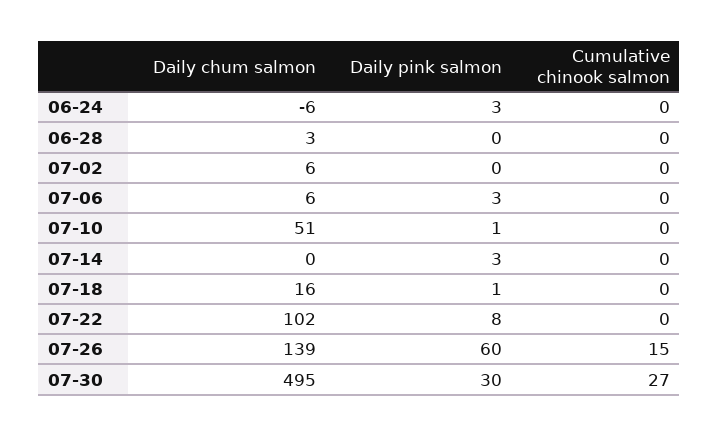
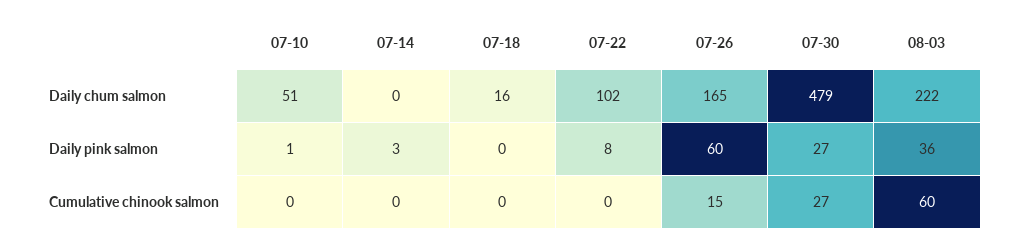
Daily chum salmon, 06-24: -6 -> none
Daily pink salmon, 06-24: 3 -> none
Cumulative chinook salmon, 06-24: 0 -> none
Daily chum salmon, 06-28: 3 -> none
Daily pink salmon, 06-28: 0 -> none
Cumulative chinook salmon, 06-28: 0 -> none
Daily chum salmon, 07-02: 6 -> none
Daily pink salmon, 07-02: 0 -> none
Cumulative chinook salmon, 07-02: 0 -> none
Daily chum salmon, 07-06: 6 -> none
Daily pink salmon, 07-06: 3 -> none
Cumulative chinook salmon, 07-06: 0 -> none
Daily pink salmon, 07-18: 1 -> 0
Daily chum salmon, 07-26: 139 -> 165
Daily chum salmon, 07-30: 495 -> 479
Daily pink salmon, 07-30: 30 -> 27
Daily chum salmon, 08-03: none -> 222
Daily pink salmon, 08-03: none -> 36
Cumulative chinook salmon, 08-03: none -> 60

